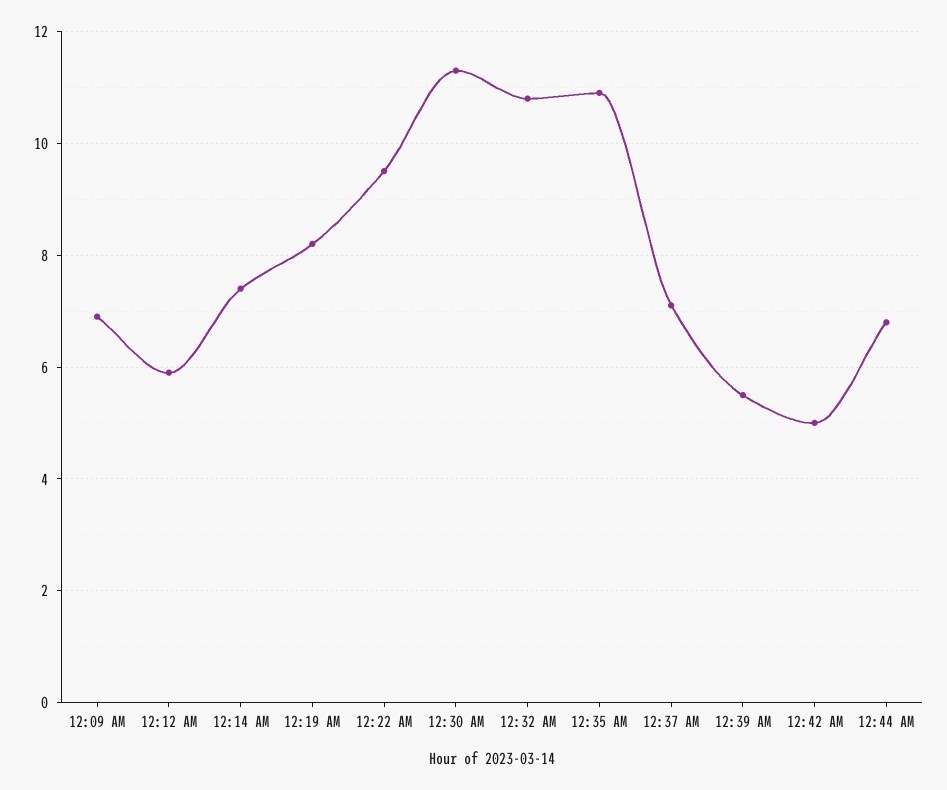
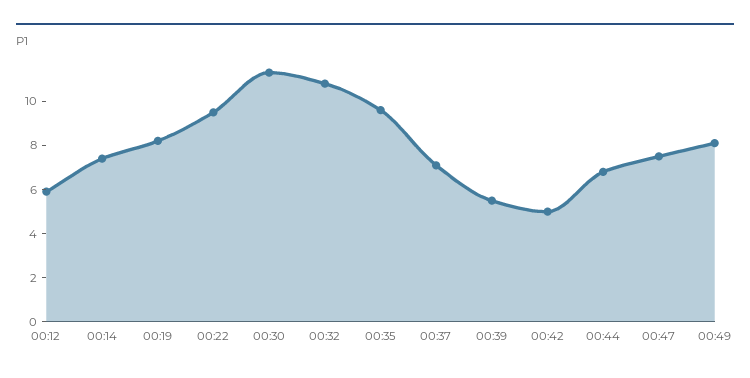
12:09 AM: 7 -> none
12:35 AM: 11 -> 9.5
00:47: none -> 7.5
00:49: none -> 8

